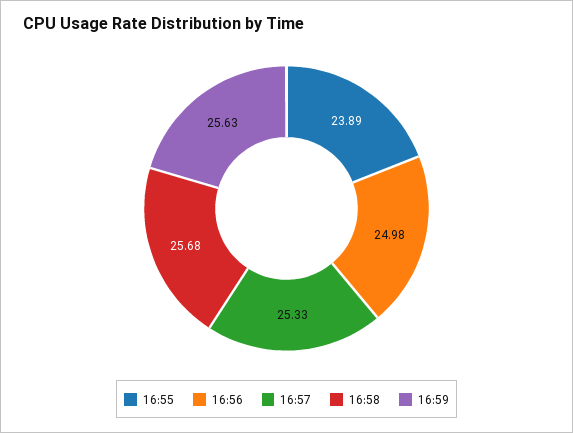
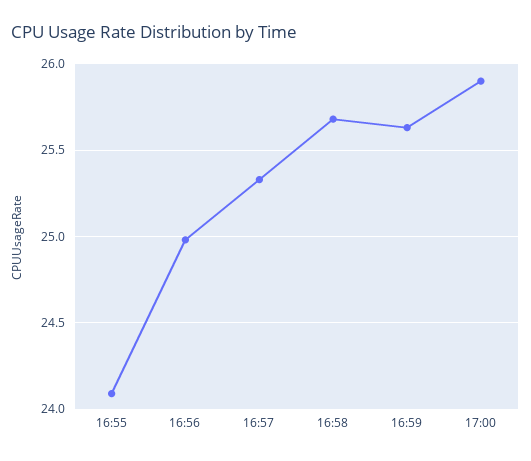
16:55: 23.89 -> 24.1
17:00: none -> 25.9

